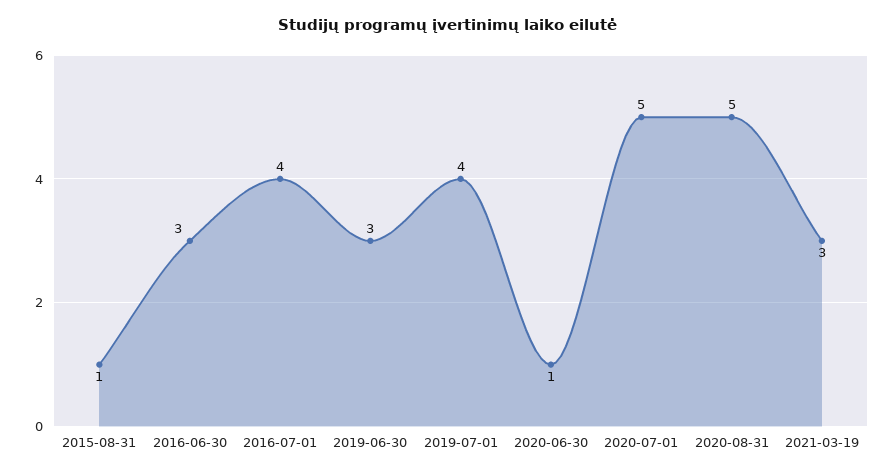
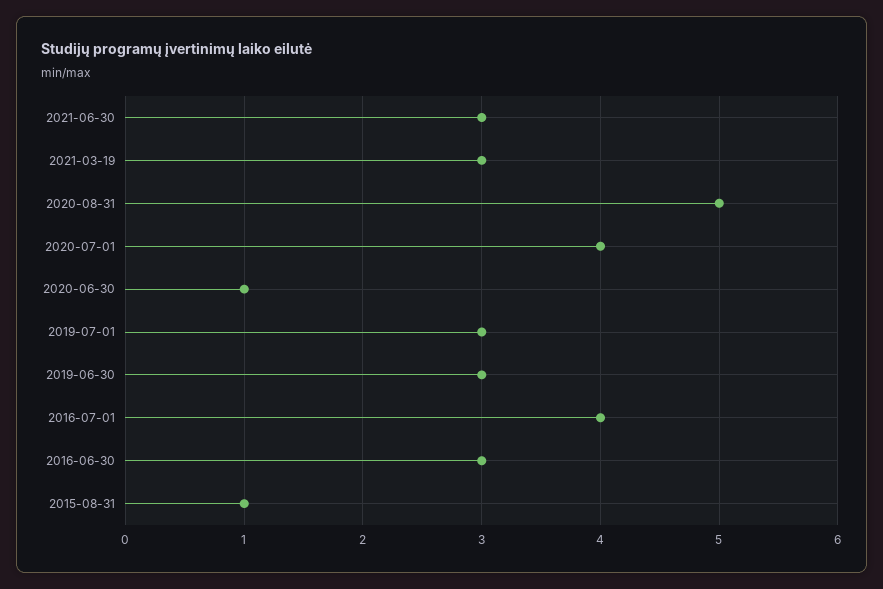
2019-07-01: 4 -> 3
2020-07-01: 5 -> 4
2021-06-30: none -> 3

